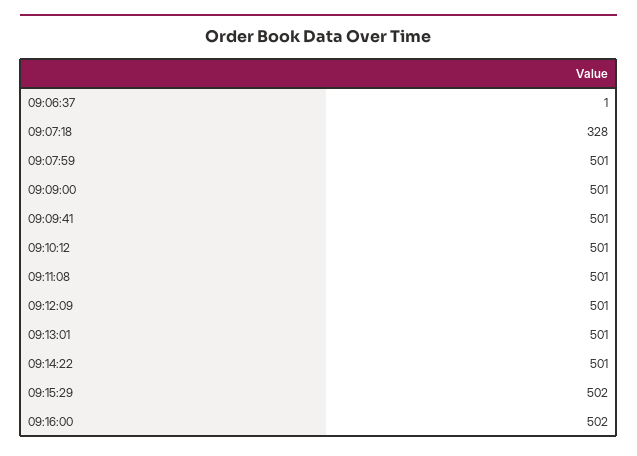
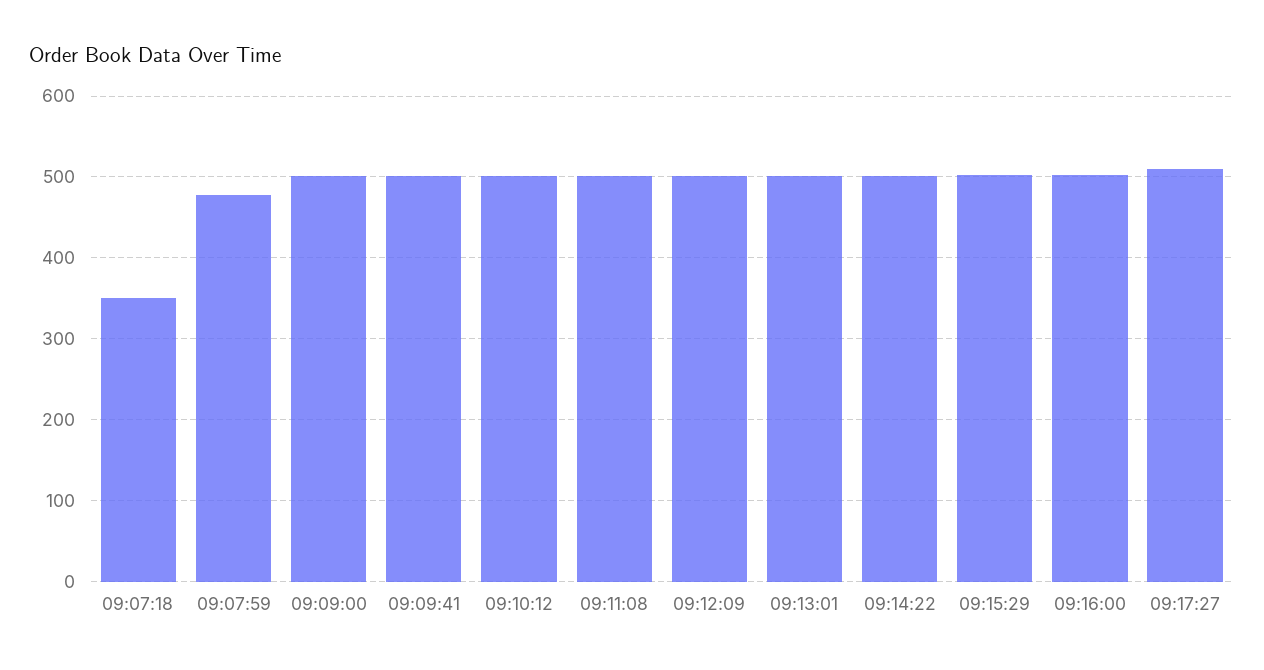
09:06:37: 1 -> none
09:07:18: 328 -> 350
09:07:59: 501 -> 480
09:17:27: none -> 510

